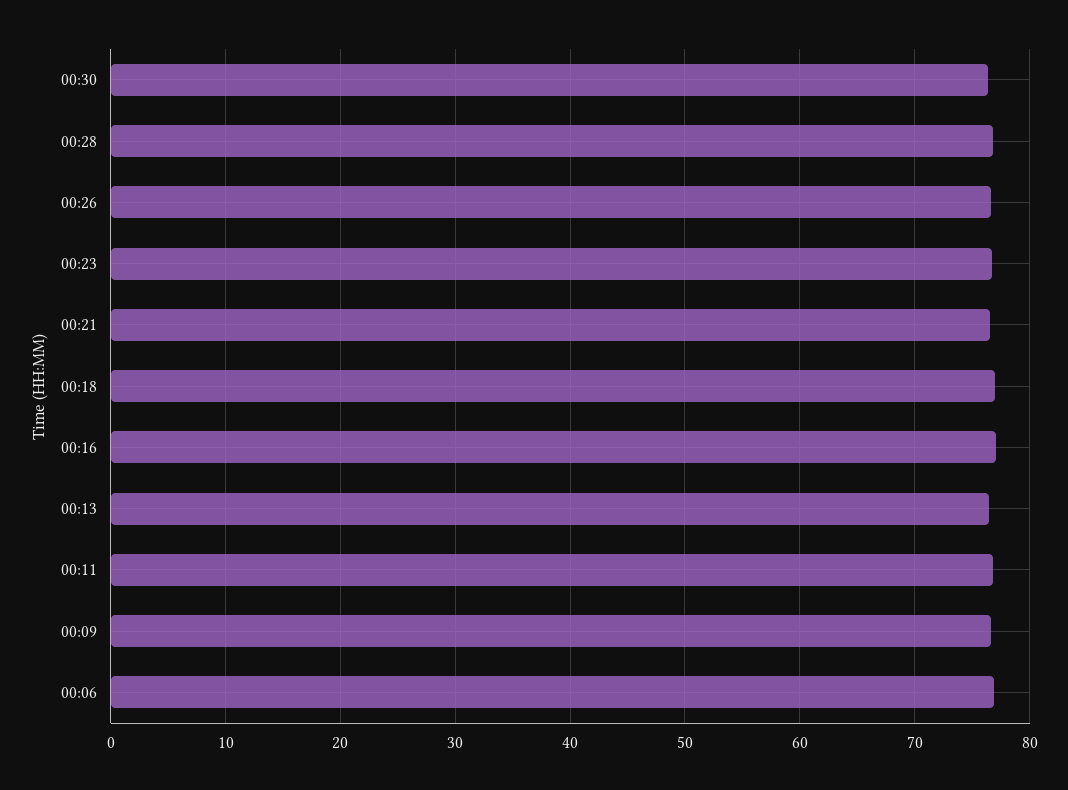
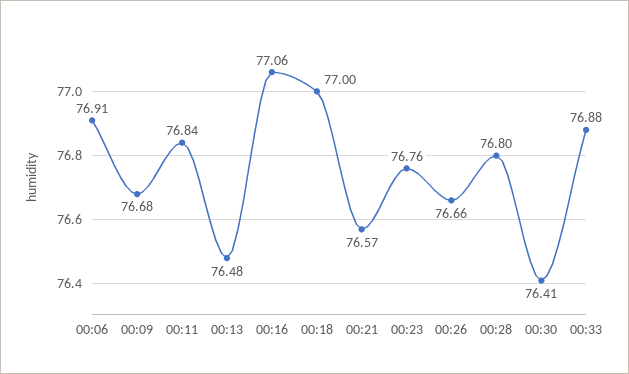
00:33: none -> 76.88

